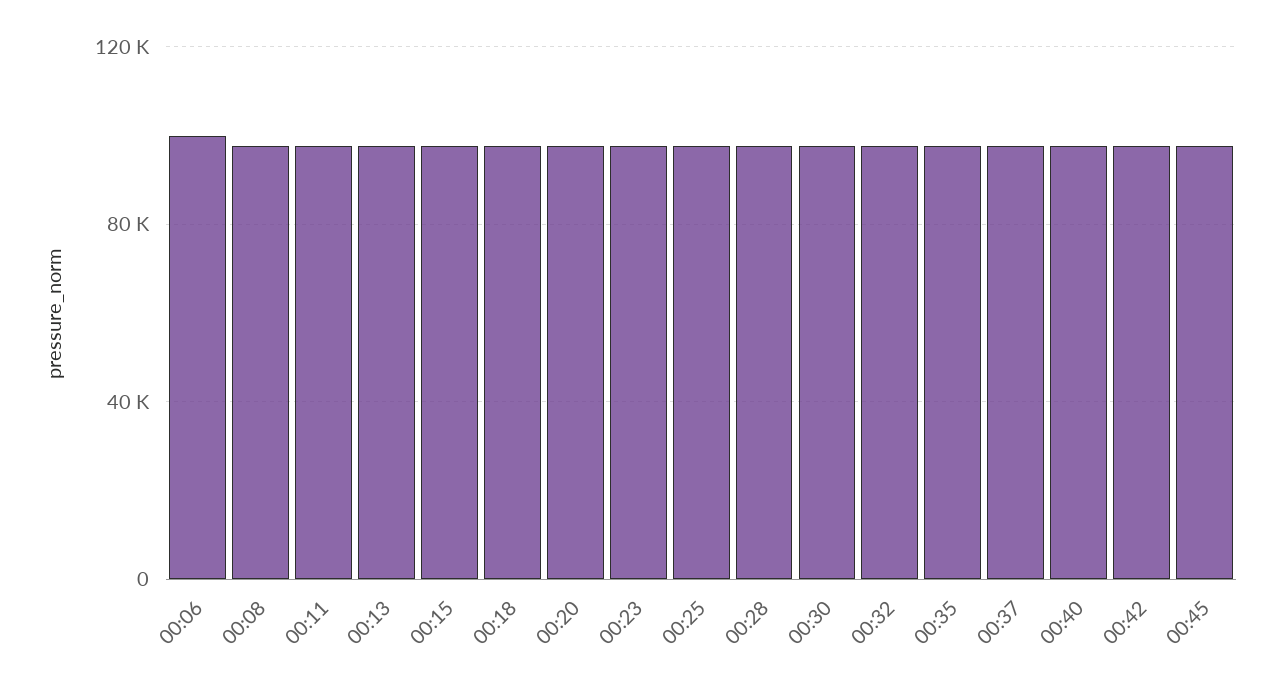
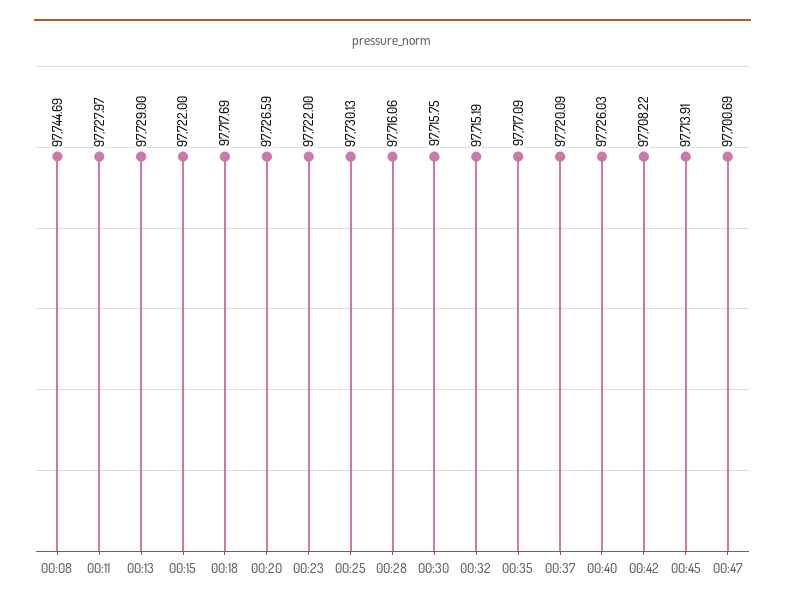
00:06: 100000 -> none
00:47: none -> 97700.69

